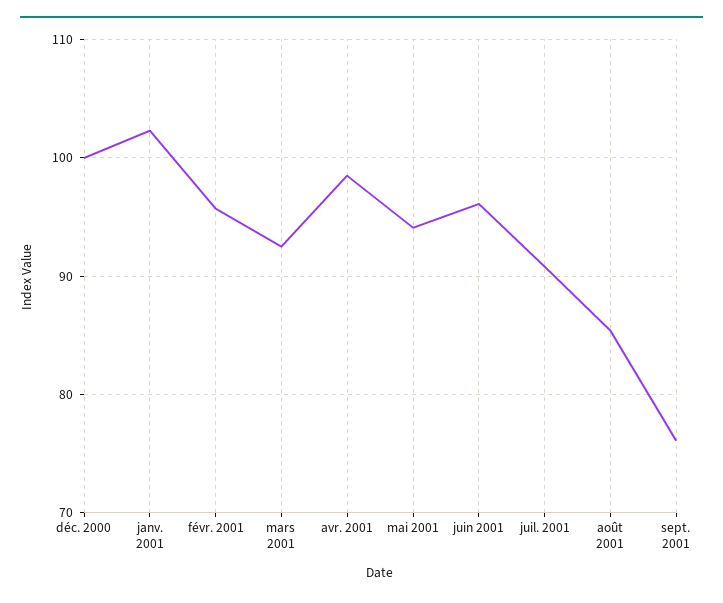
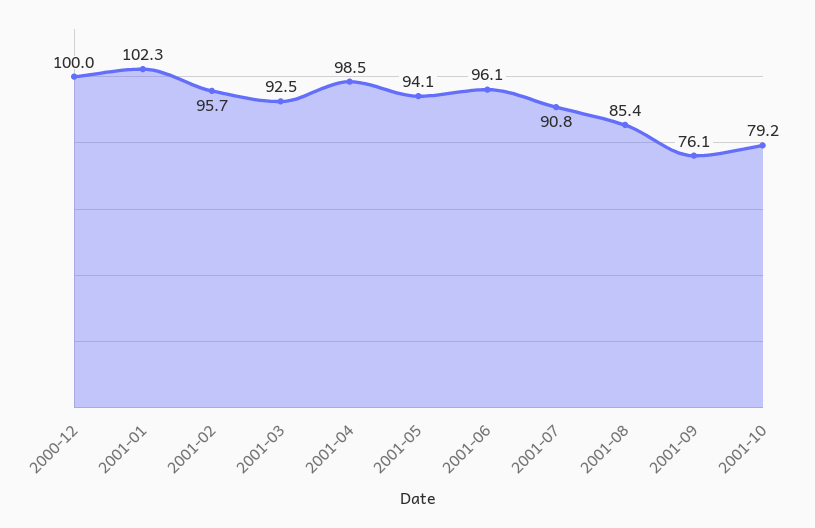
2001-10: none -> 79.2

